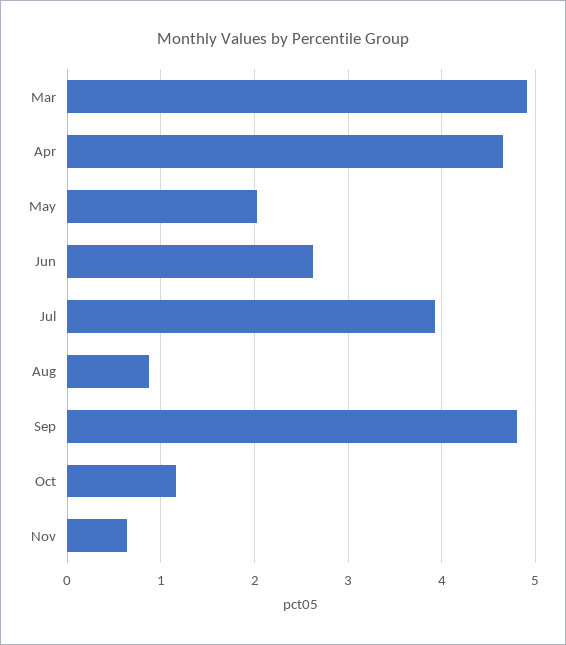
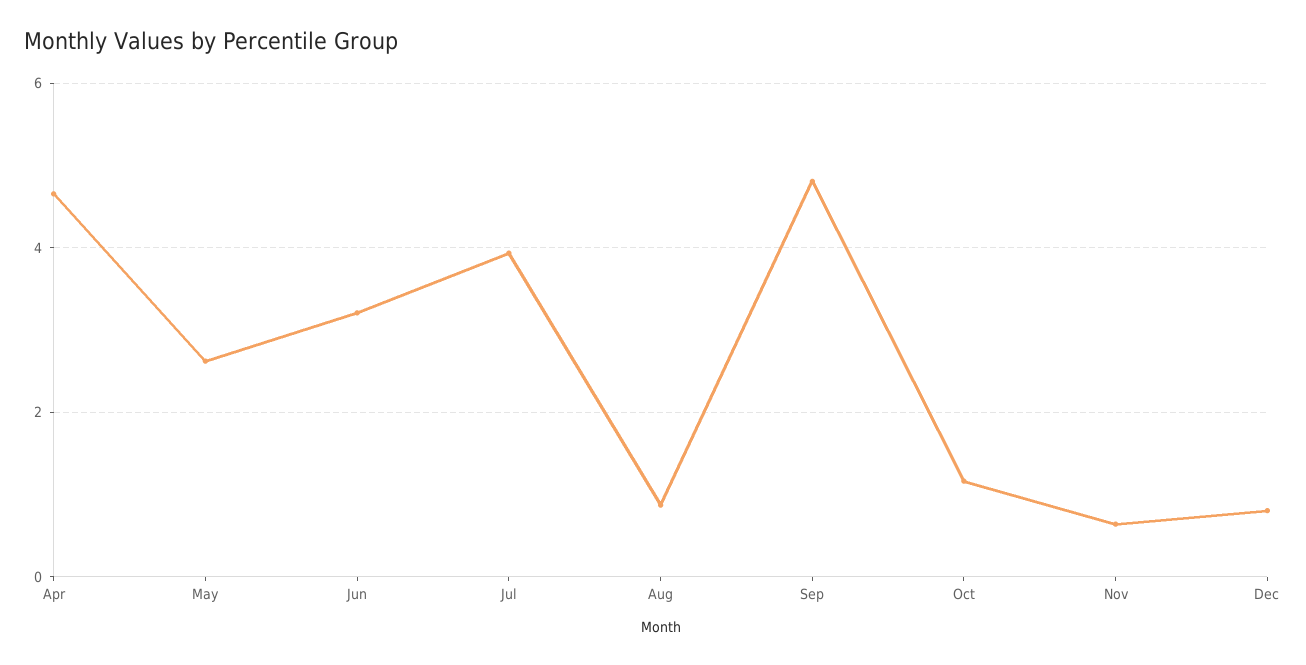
Mar: 4.9 -> none
May: 2 -> 2.6
Jun: 2.6 -> 3.2
Dec: none -> 0.8

